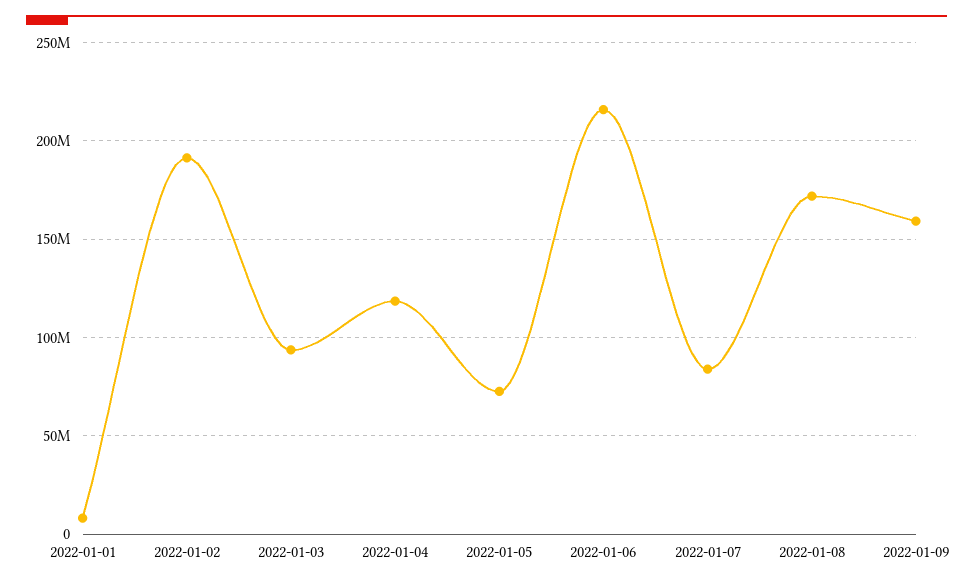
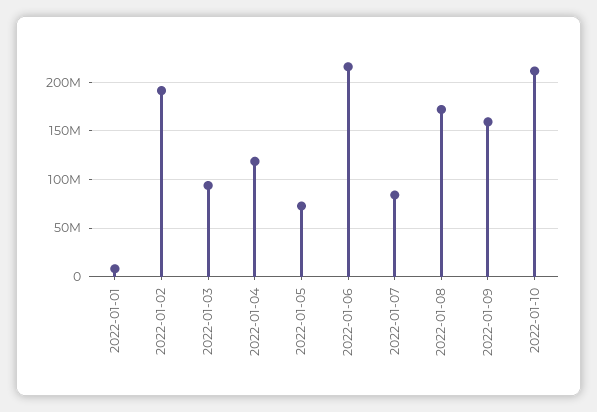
2022-01-10: none -> 210000000

